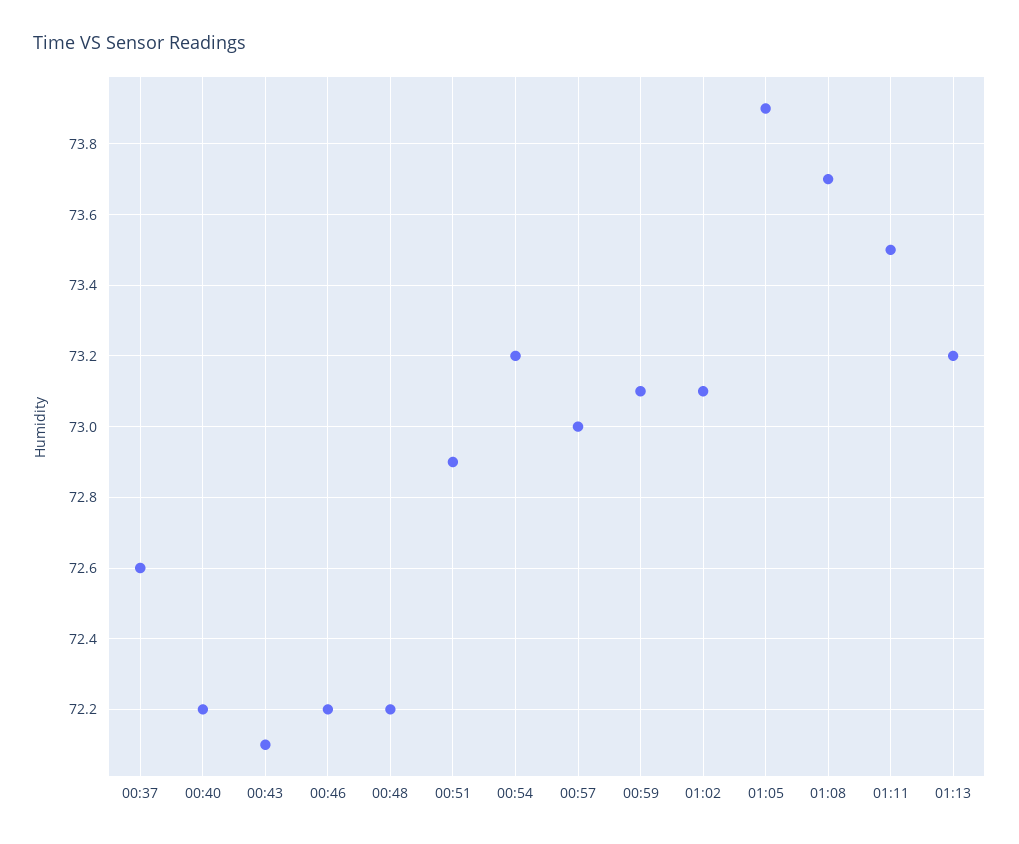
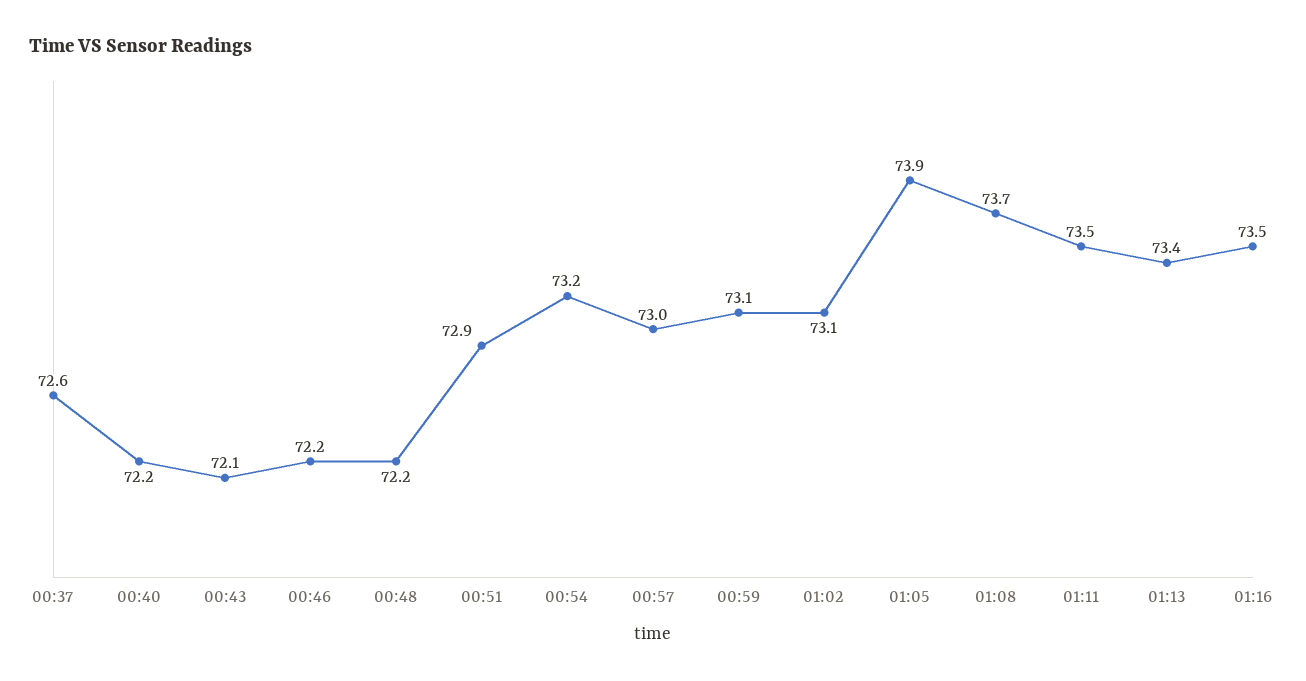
01:13: 73.2 -> 73.4
01:16: none -> 73.5

